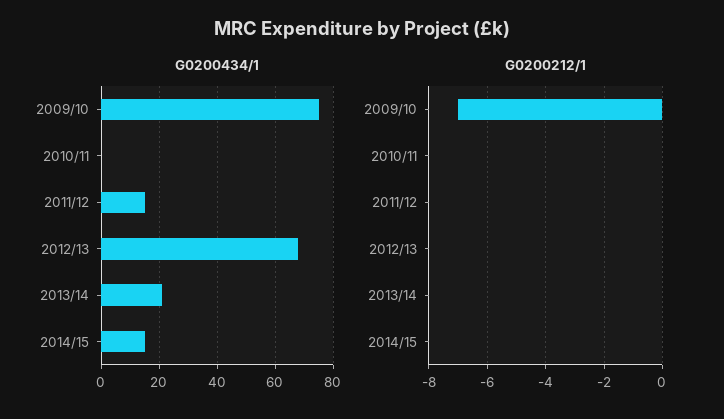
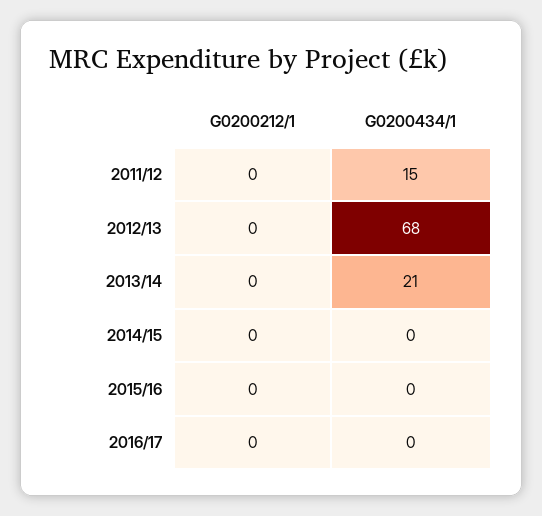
G0200434/1, 2009/10: 75 -> none
G0200434/1, 2010/11: 0 -> none
G0200434/1, 2014/15: 15 -> 0
G0200212/1, 2009/10: -7 -> none
G0200212/1, 2010/11: 0 -> none
G0200212/1, 2015/16: none -> 0
G0200434/1, 2015/16: none -> 0
G0200212/1, 2016/17: none -> 0
G0200434/1, 2016/17: none -> 0

